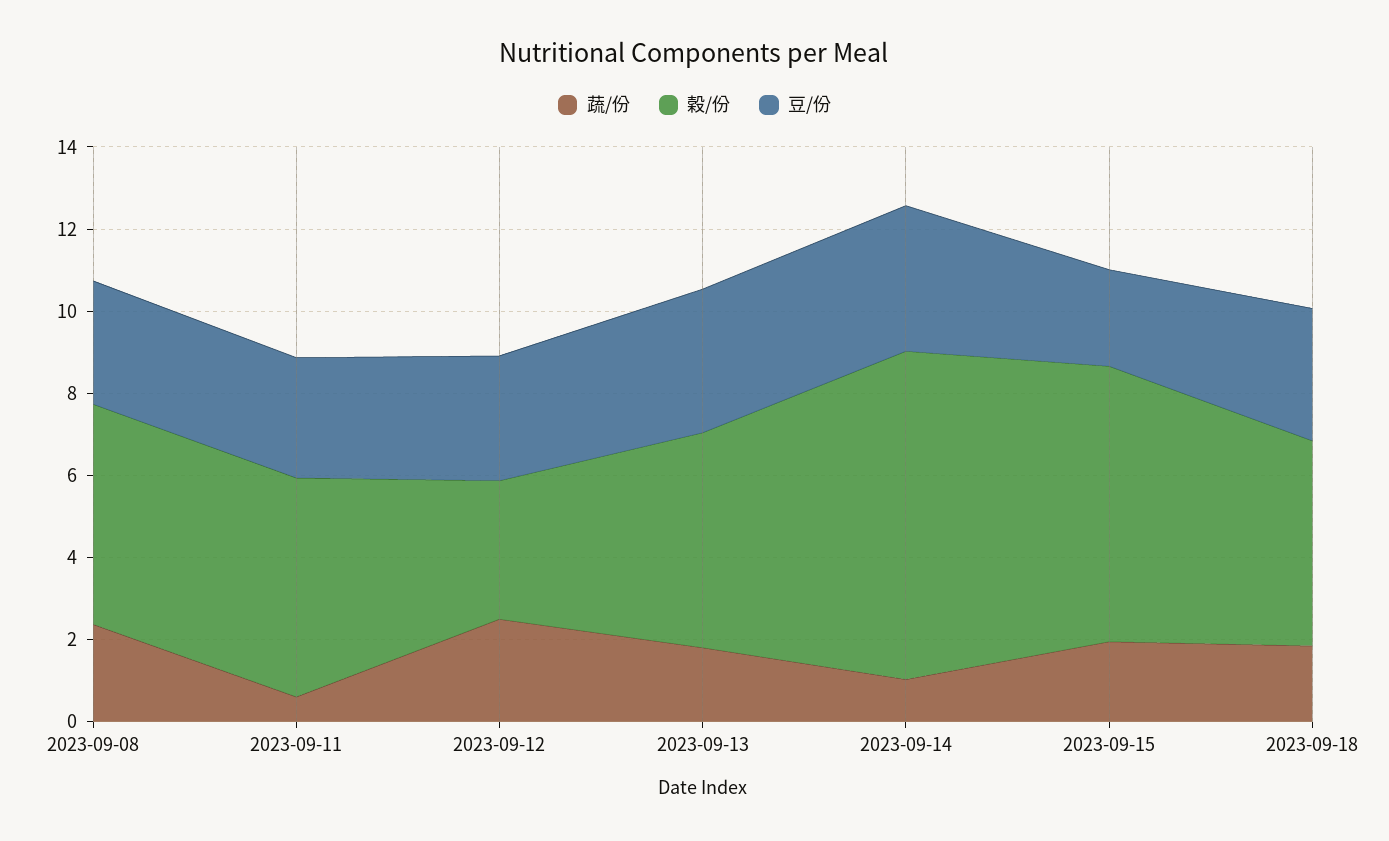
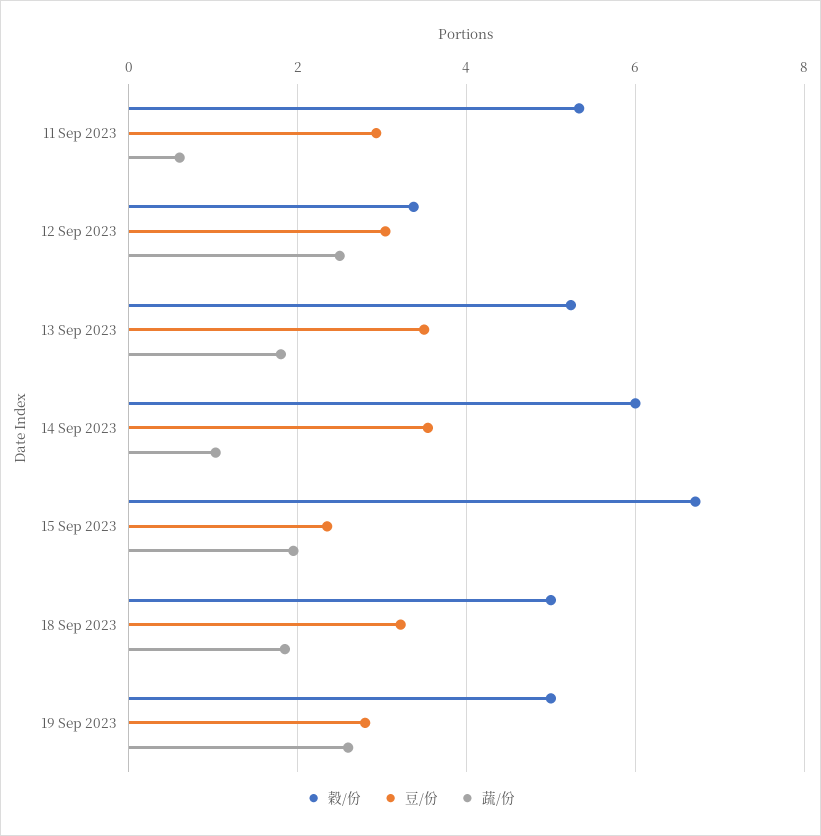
蔬/份, 2023-09-08: 2.5 -> none
穀/份, 2023-09-08: 5.5 -> none
豆/份, 2023-09-08: 3 -> none
穀/份, 2023-09-14: 8 -> 6
穀/份, 19 Sep 2023: none -> 5
豆/份, 19 Sep 2023: none -> 2.8
蔬/份, 19 Sep 2023: none -> 2.6

